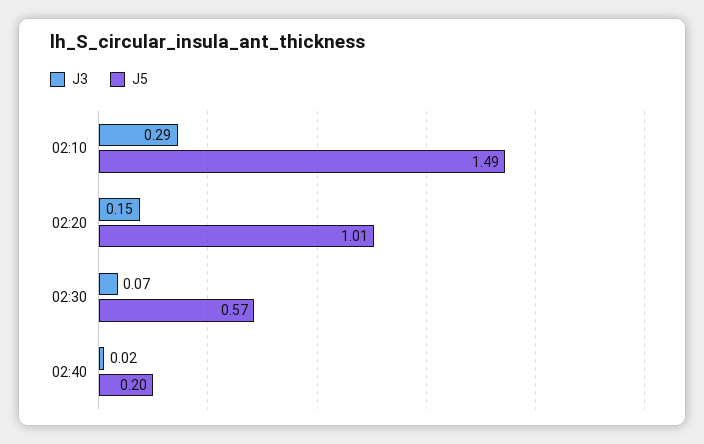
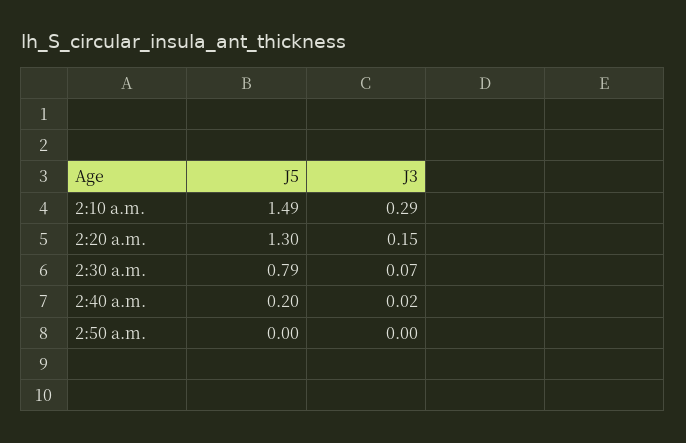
J5, 02:20: 1.01 -> 1.3
J5, 02:30: 0.57 -> 0.79
J5, 2:50 a.m.: none -> 0
J3, 2:50 a.m.: none -> 0

